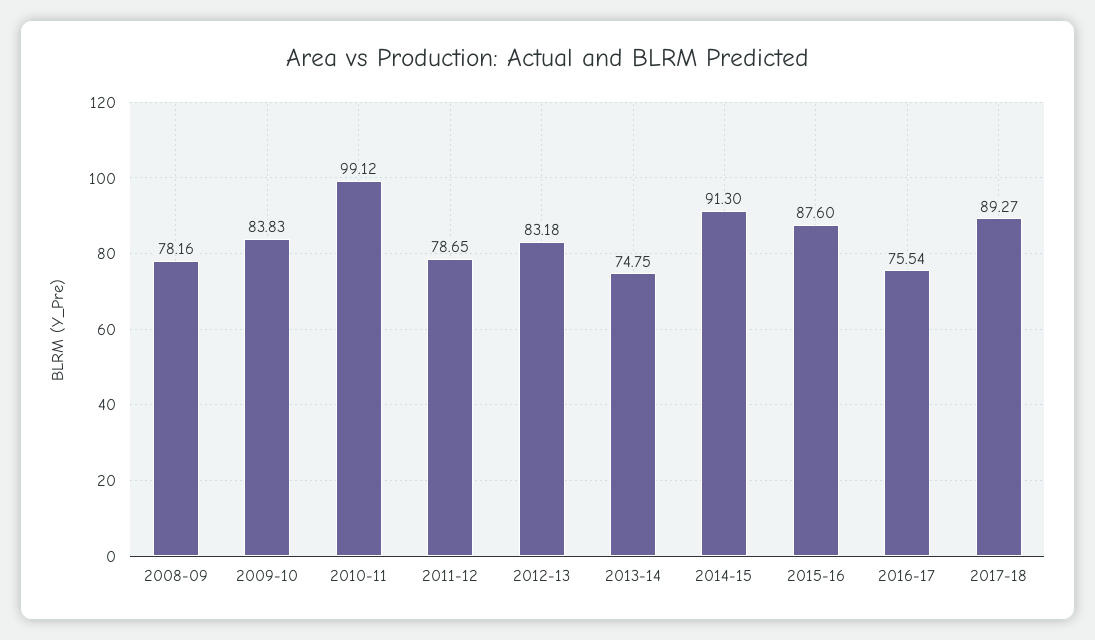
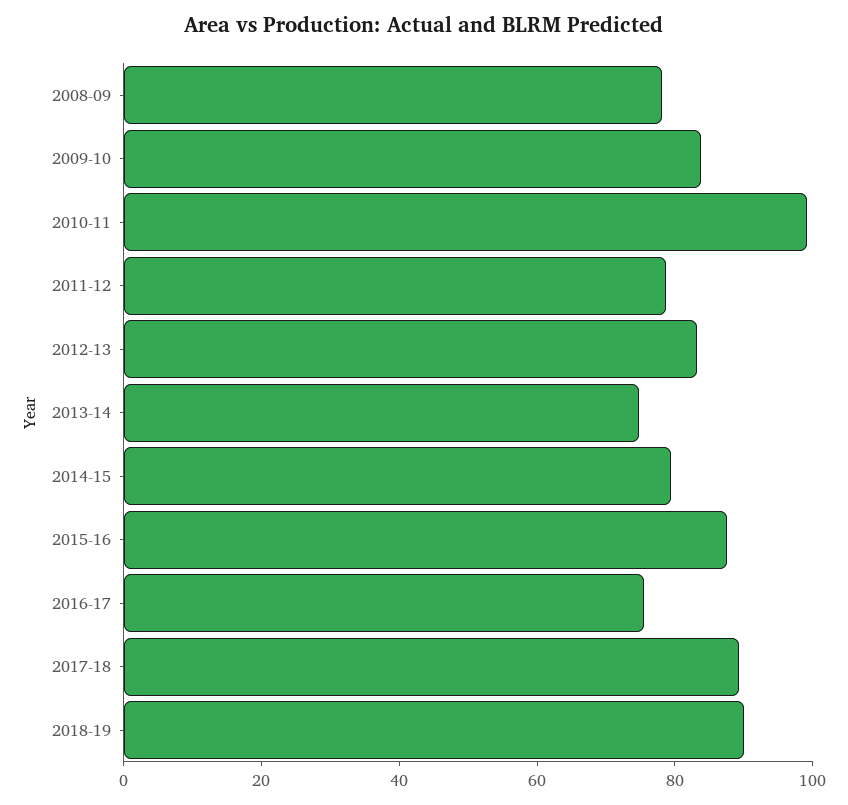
2014-15: 91.3 -> 80
2018-19: none -> 90

